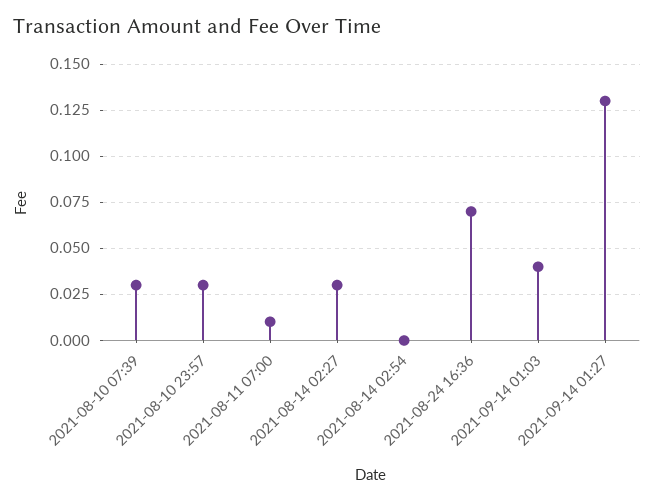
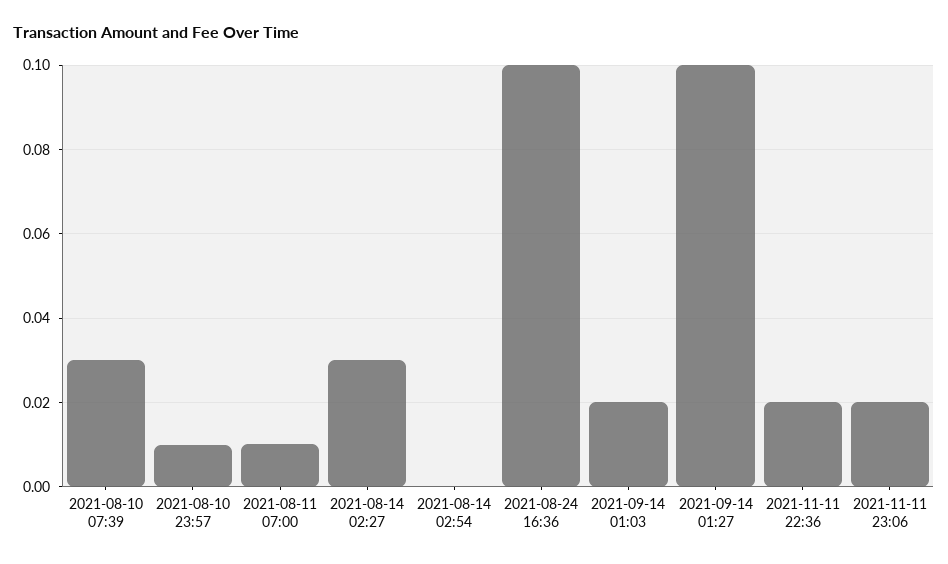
2021-08-10 23:57: 0.03 -> 0.01
2021-08-24 16:36: 0.07 -> 0.1
2021-09-14 01:03: 0.04 -> 0.02
2021-09-14 01:27: 0.13 -> 0.1
2021-11-11 22:36: none -> 0.02
2021-11-11 23:06: none -> 0.02

